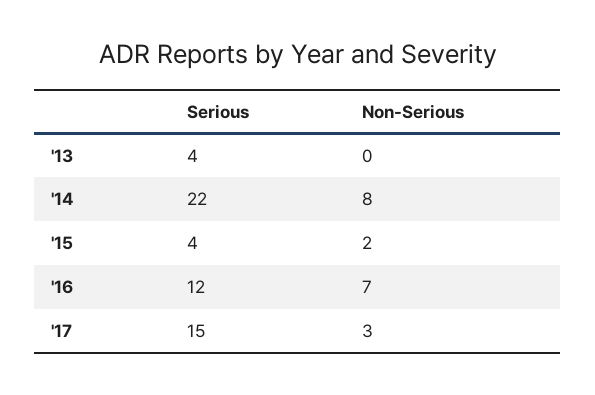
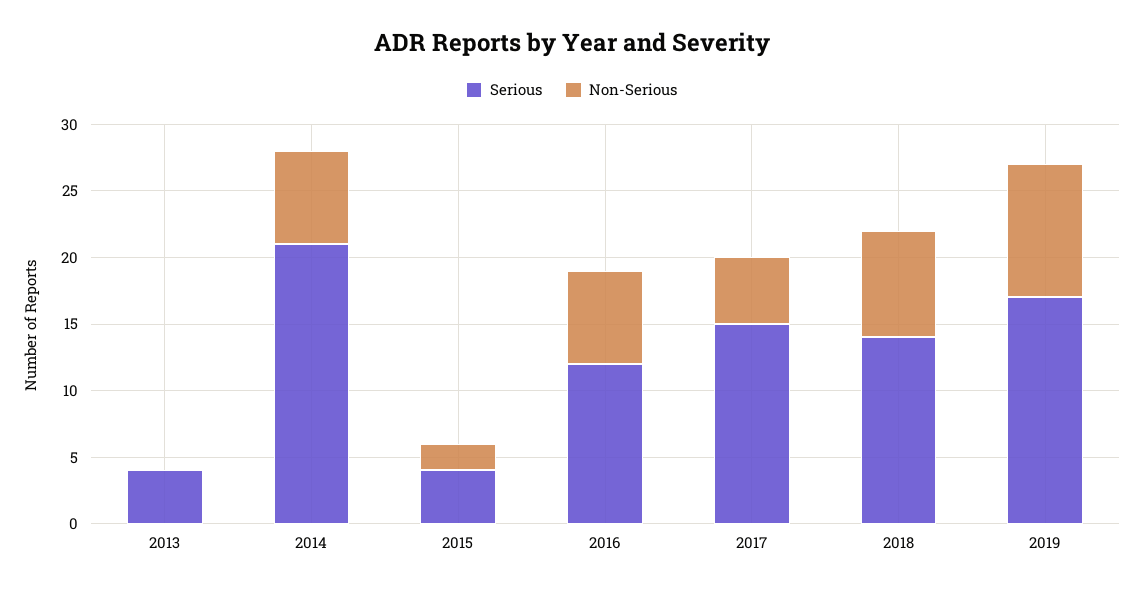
Serious, '14: 22 -> 21
Non-Serious, '14: 8 -> 7
Non-Serious, '17: 3 -> 5
Serious, 2018: none -> 14
Non-Serious, 2018: none -> 8
Serious, 2019: none -> 17
Non-Serious, 2019: none -> 10

